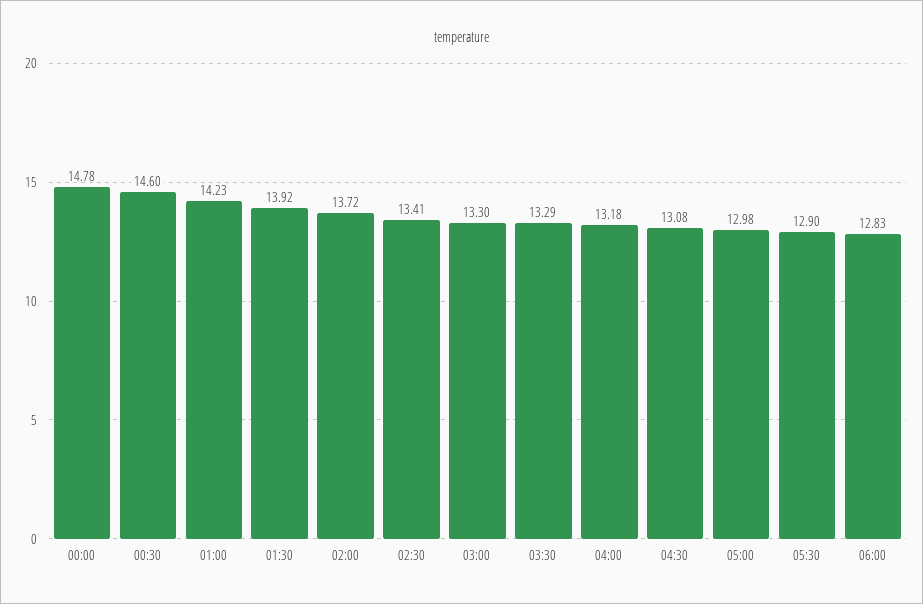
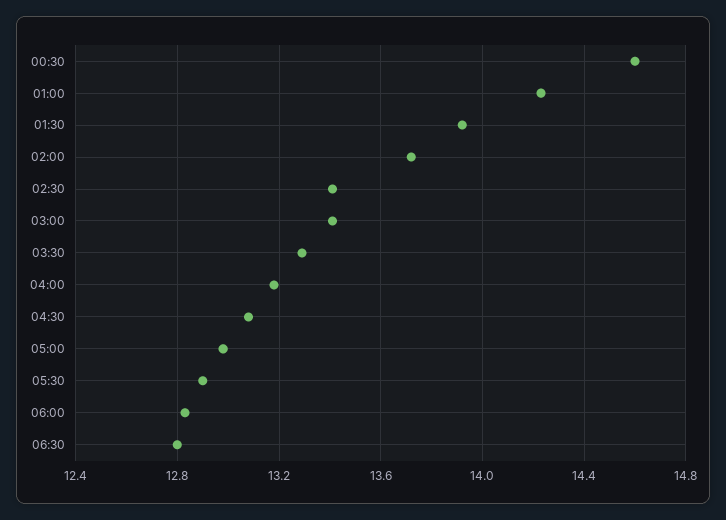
00:00: 14.78 -> none
03:00: 13.3 -> 13.4
06:30: none -> 12.8

